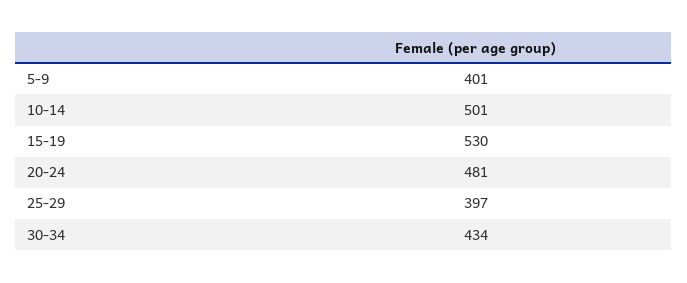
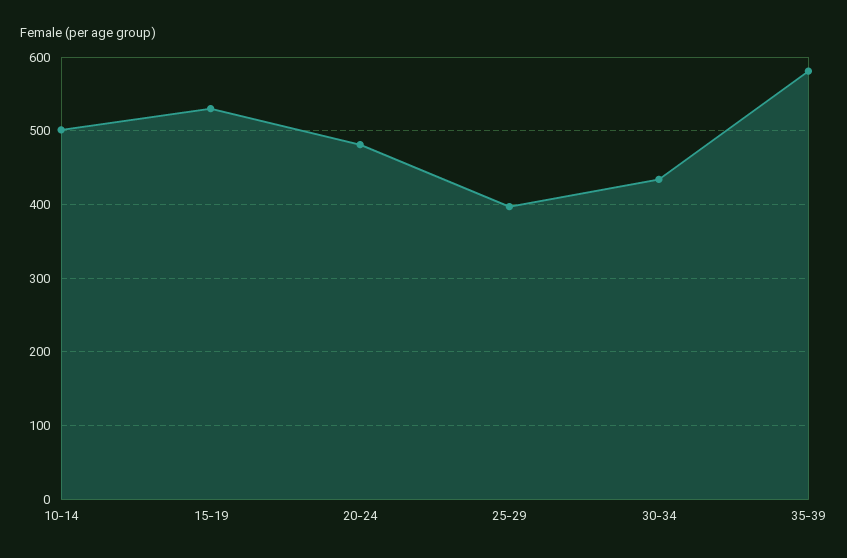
5-9: 401 -> none
35-39: none -> 580

